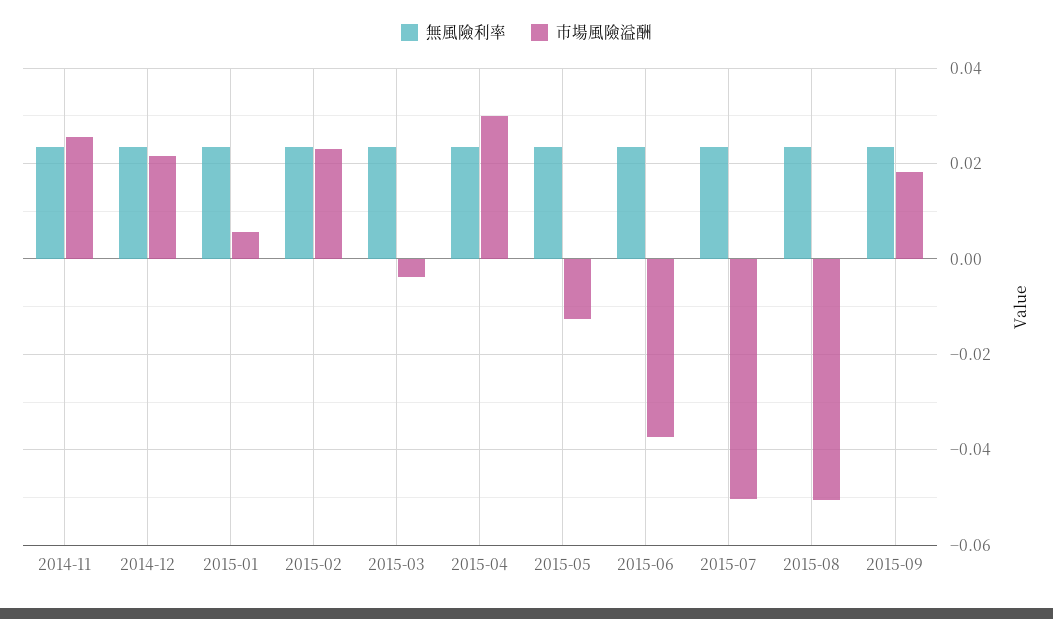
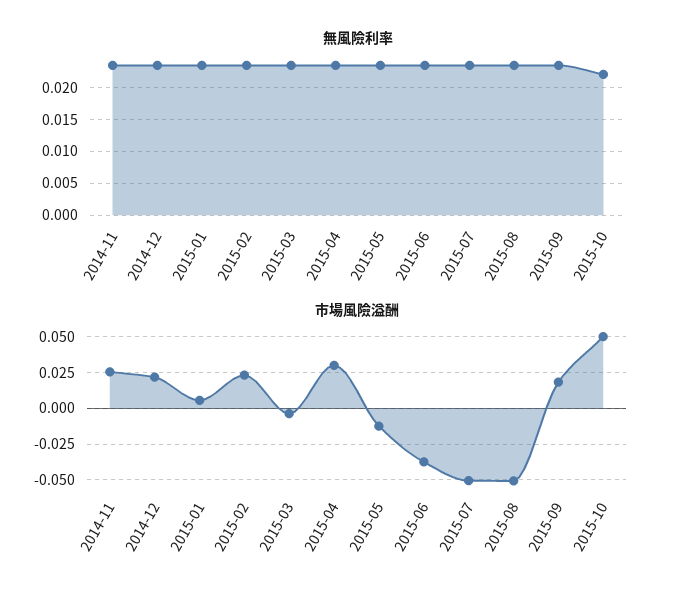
無風險利率, 2015-10: none -> 0.022
市場風險溢酬, 2015-10: none -> 0.05

